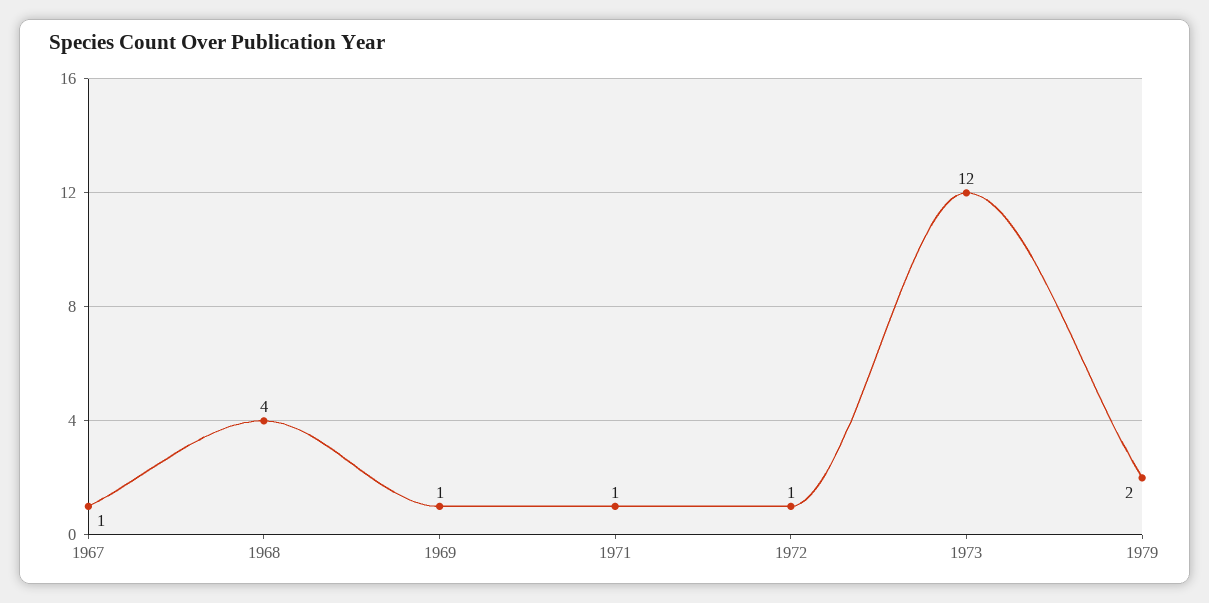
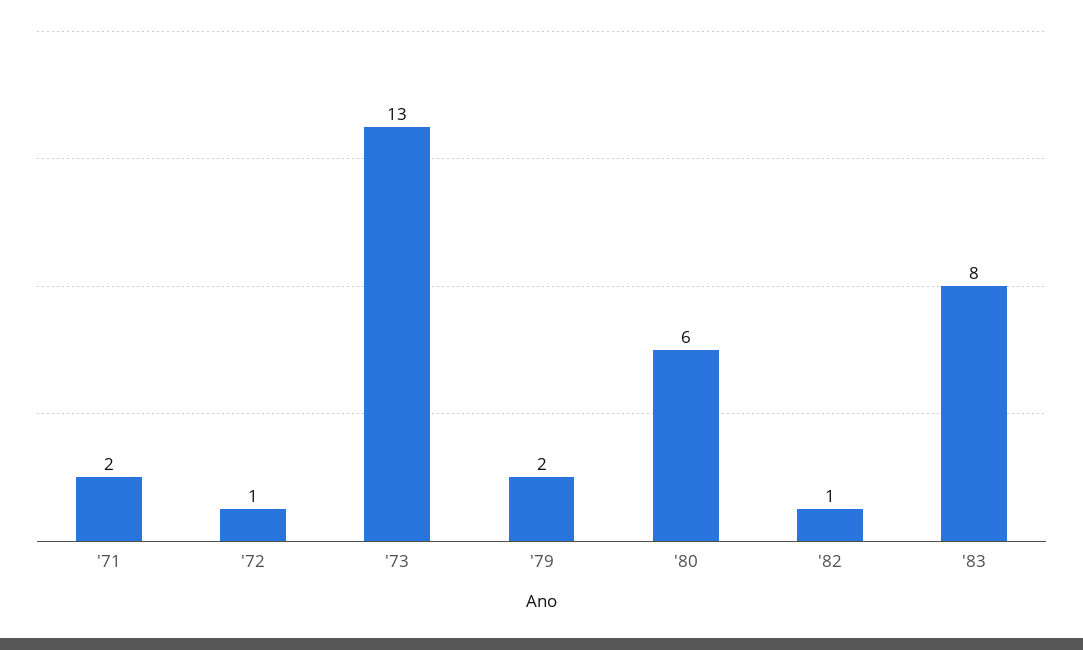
1967: 1 -> none
1968: 4 -> none
1969: 1 -> none
1971: 1 -> 2
1973: 12 -> 13
'80: none -> 6
'82: none -> 1
'83: none -> 8

